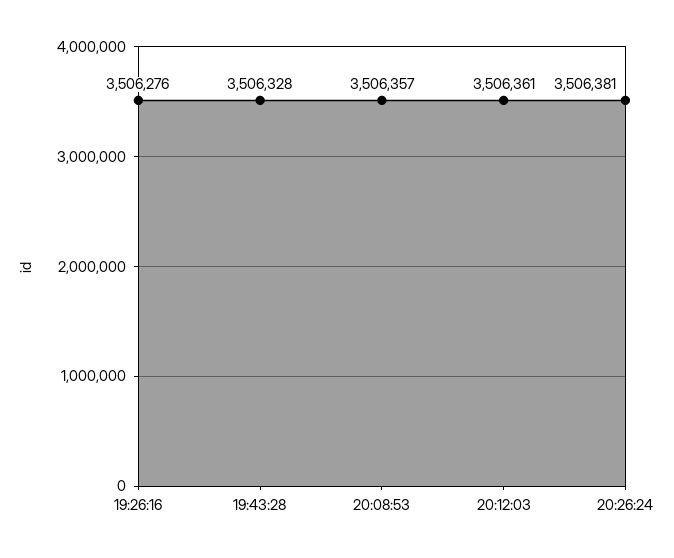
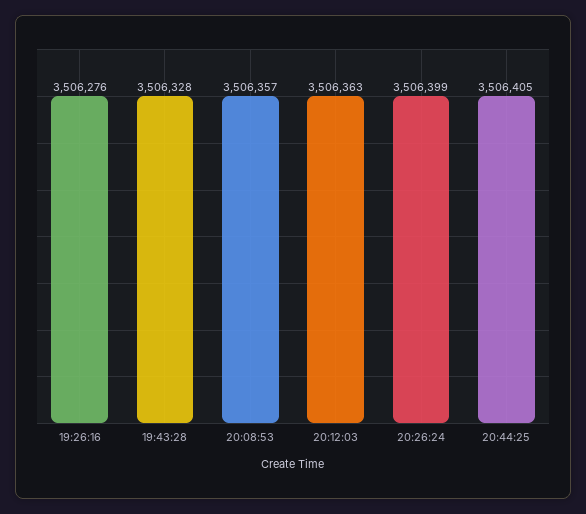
20:12:03: 3506361 -> 3506363
20:26:24: 3506381 -> 3506399
20:44:25: none -> 3506405

